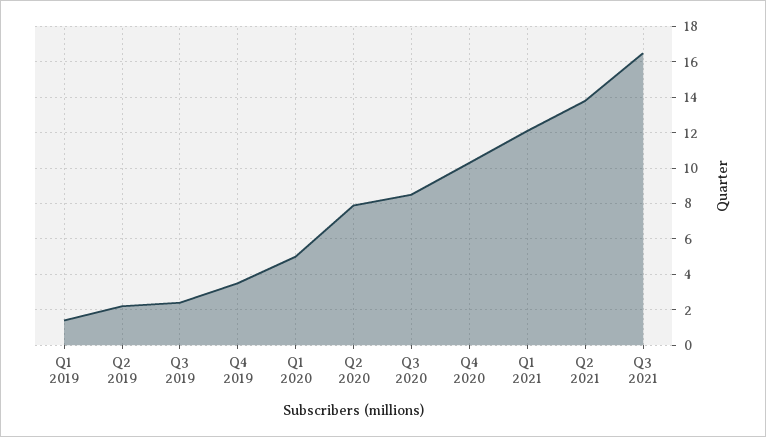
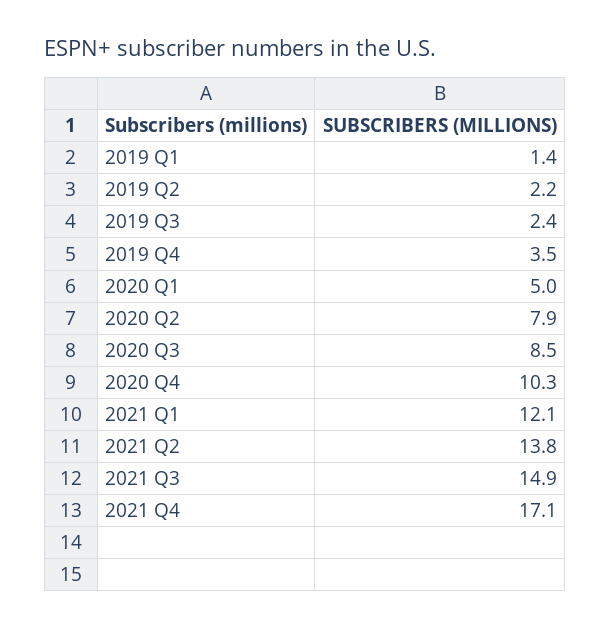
Q3 2021: 16.5 -> 14.9
2021 Q4: none -> 17.1

